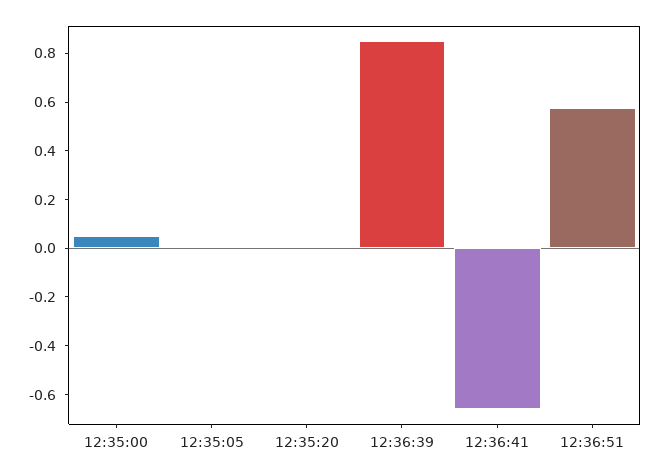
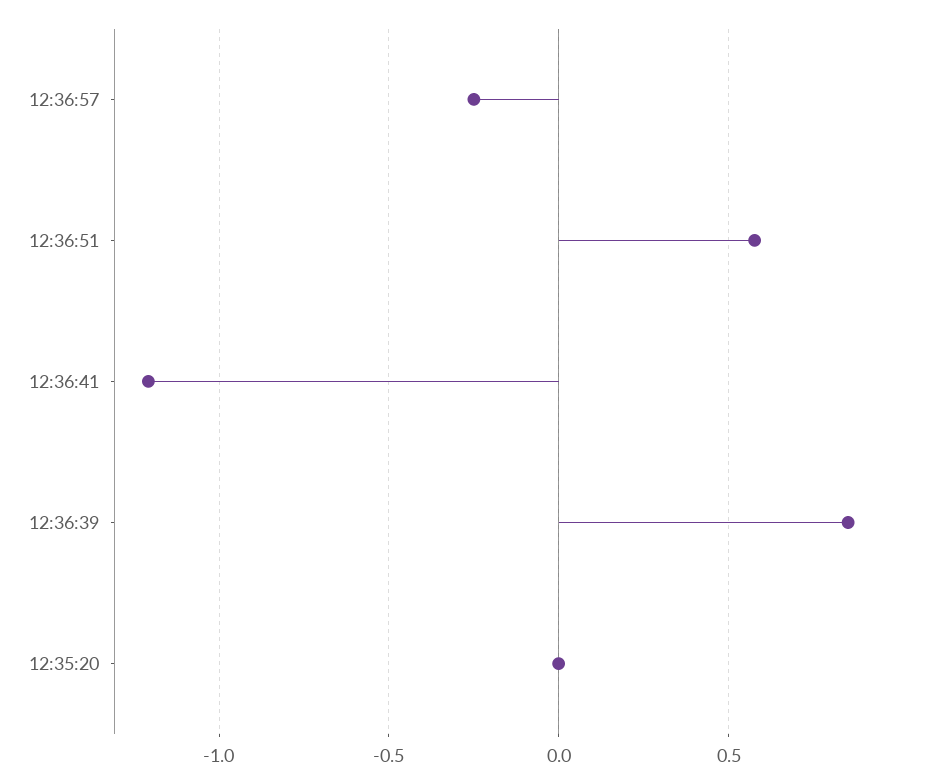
12:35:00: 0.05 -> none
12:35:05: 0 -> none
12:36:41: -0.65 -> -1.2
12:36:57: none -> -0.25

